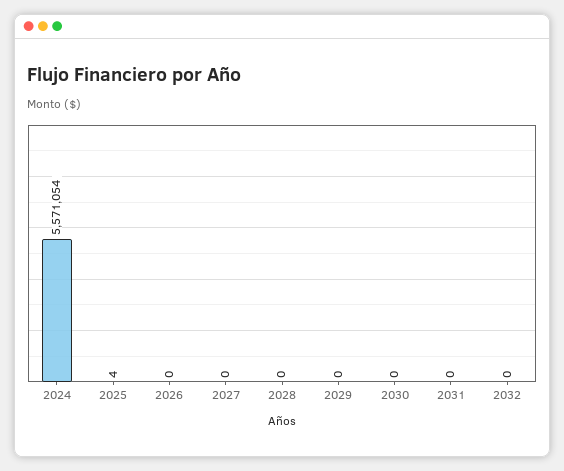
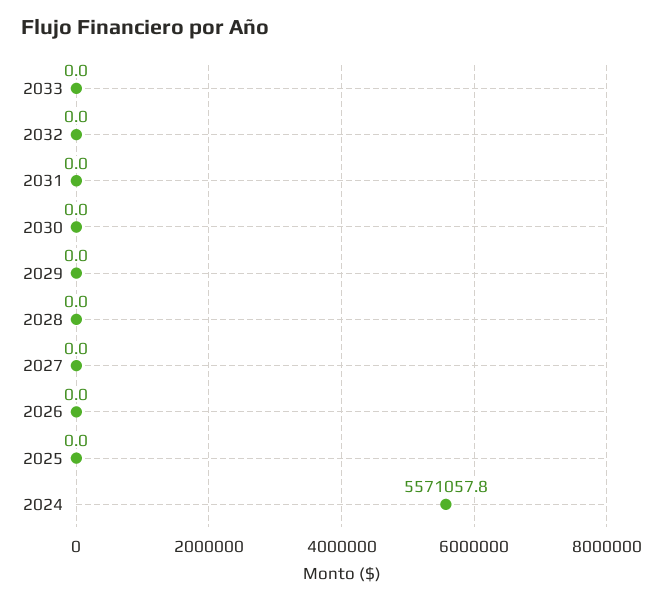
2024: 5571054 -> 5571057.8
2025: 4 -> 0
2033: none -> 0

